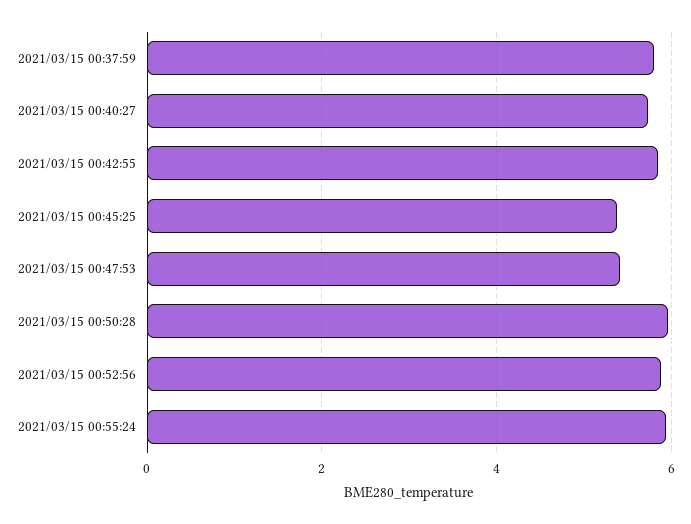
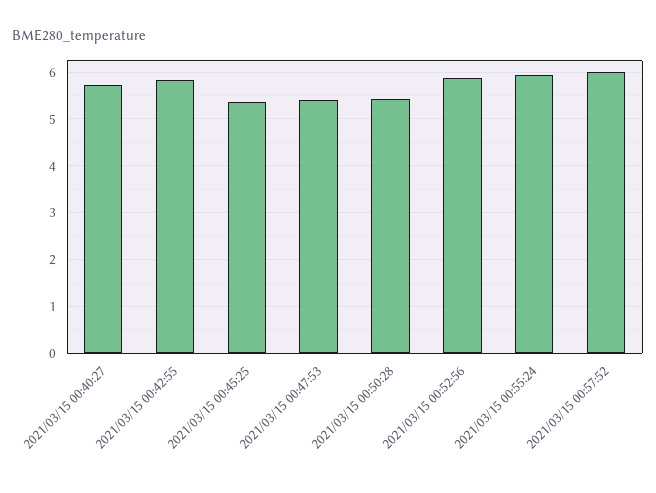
2021/03/15 00:37:59: 5.8 -> none
2021/03/15 00:50:28: 6 -> 5.4
2021/03/15 00:57:52: none -> 6

